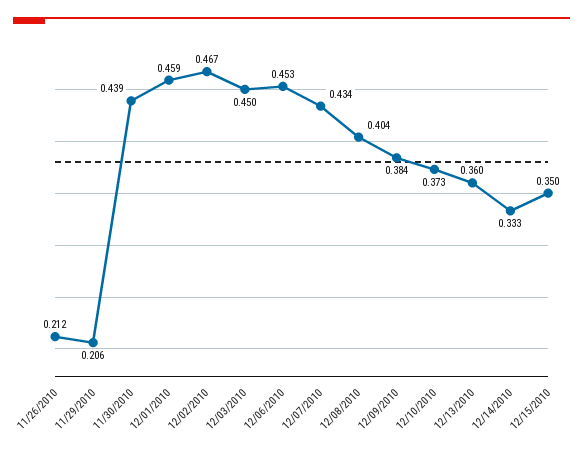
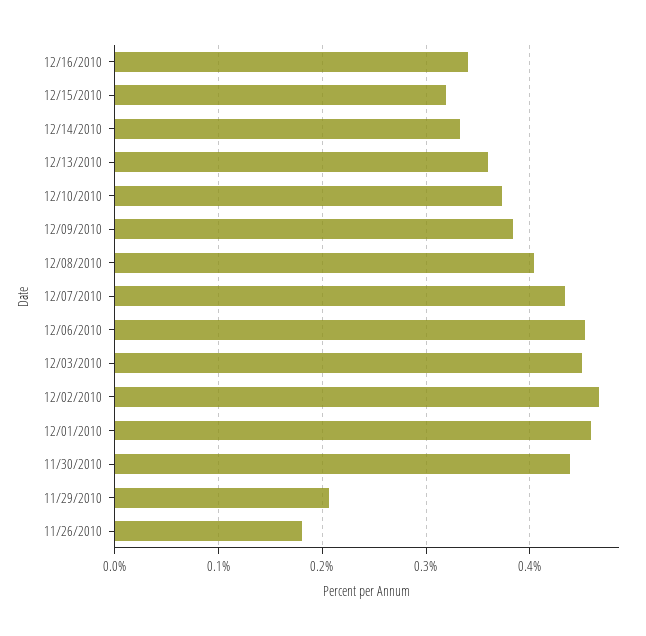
11/26/2010: 0.212 -> 0.18
12/15/2010: 0.35 -> 0.32
12/16/2010: none -> 0.34

